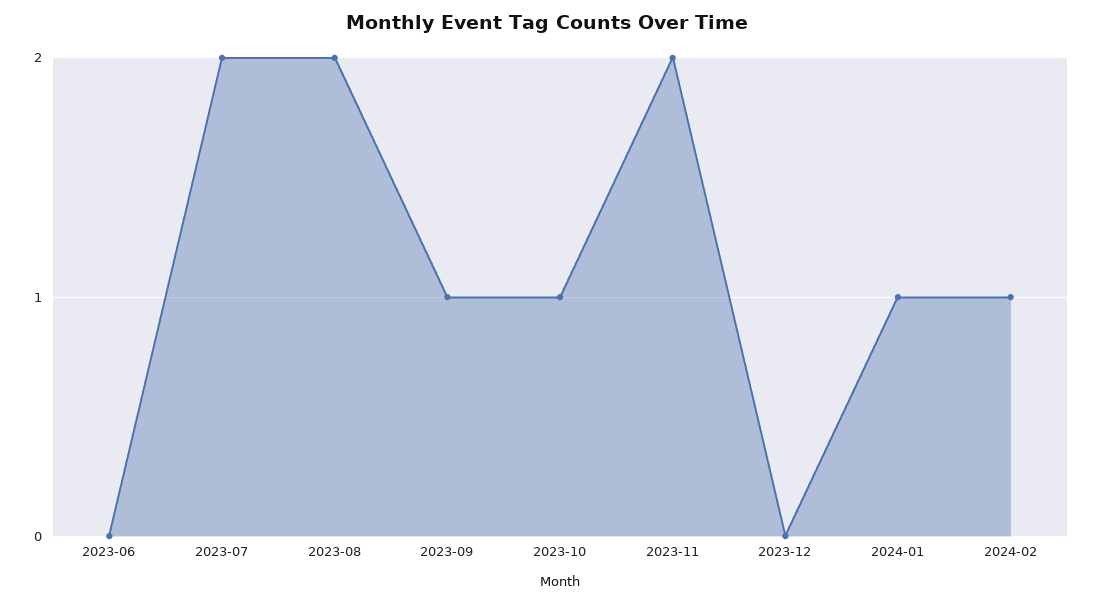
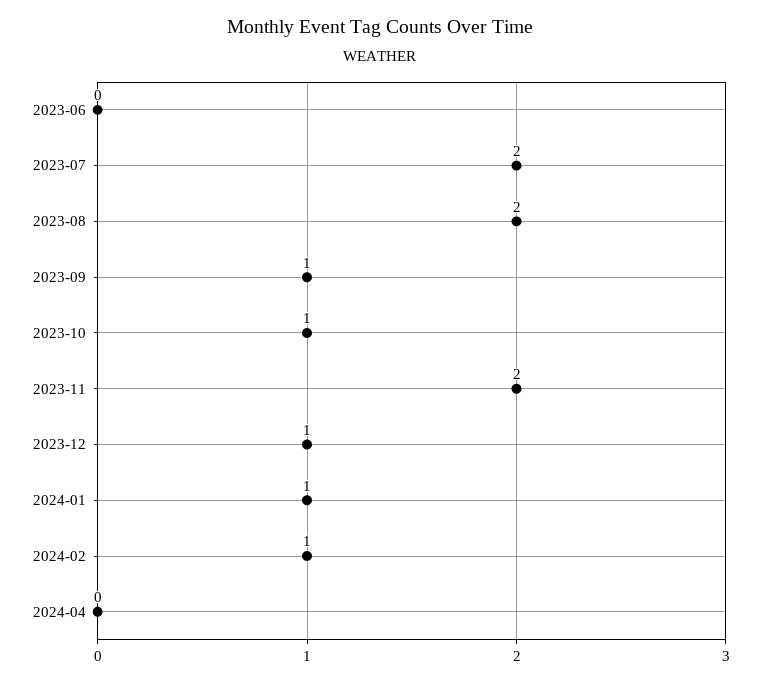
2023-12: 0 -> 1
2024-04: none -> 0

